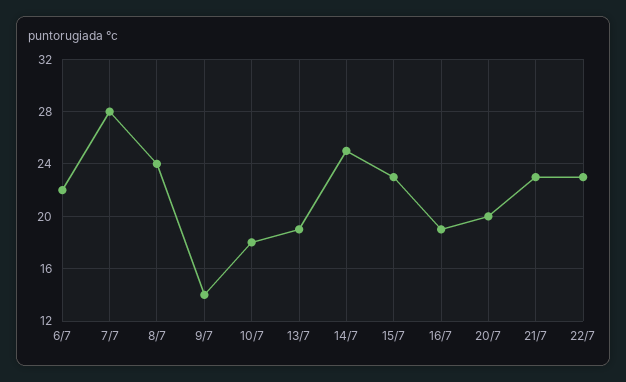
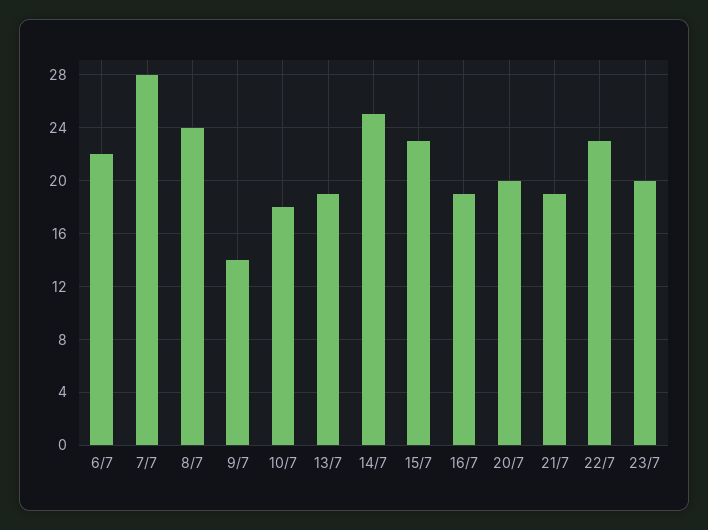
21/7: 23 -> 19
23/7: none -> 20

